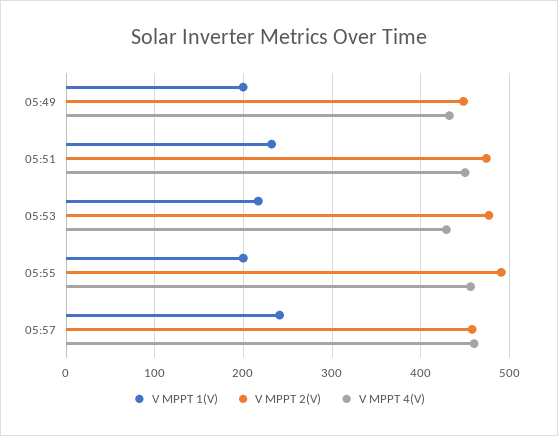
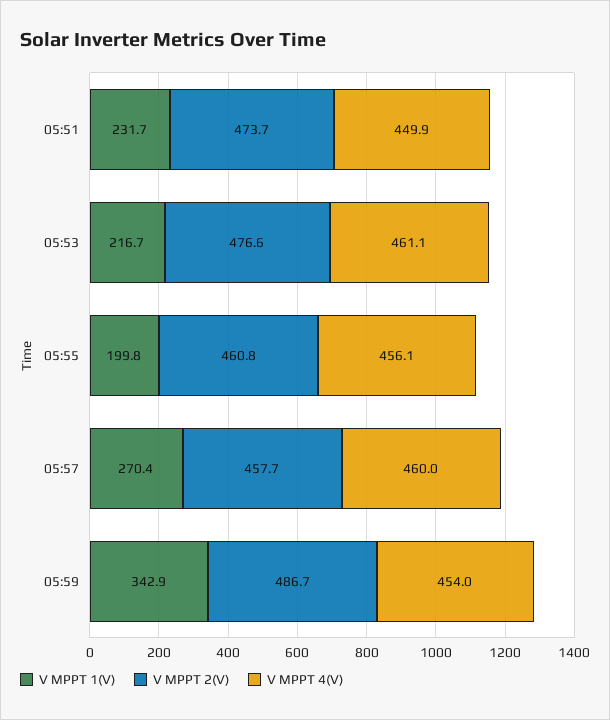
V MPPT 1(V), 05:49: 200 -> none
V MPPT 2(V), 05:49: 450 -> none
V MPPT 4(V), 05:49: 430 -> none
V MPPT 4(V), 05:53: 430 -> 461.1
V MPPT 2(V), 05:55: 490 -> 460.8
V MPPT 1(V), 05:57: 240 -> 270.4
V MPPT 1(V), 05:59: none -> 342.9
V MPPT 2(V), 05:59: none -> 486.7
V MPPT 4(V), 05:59: none -> 454

